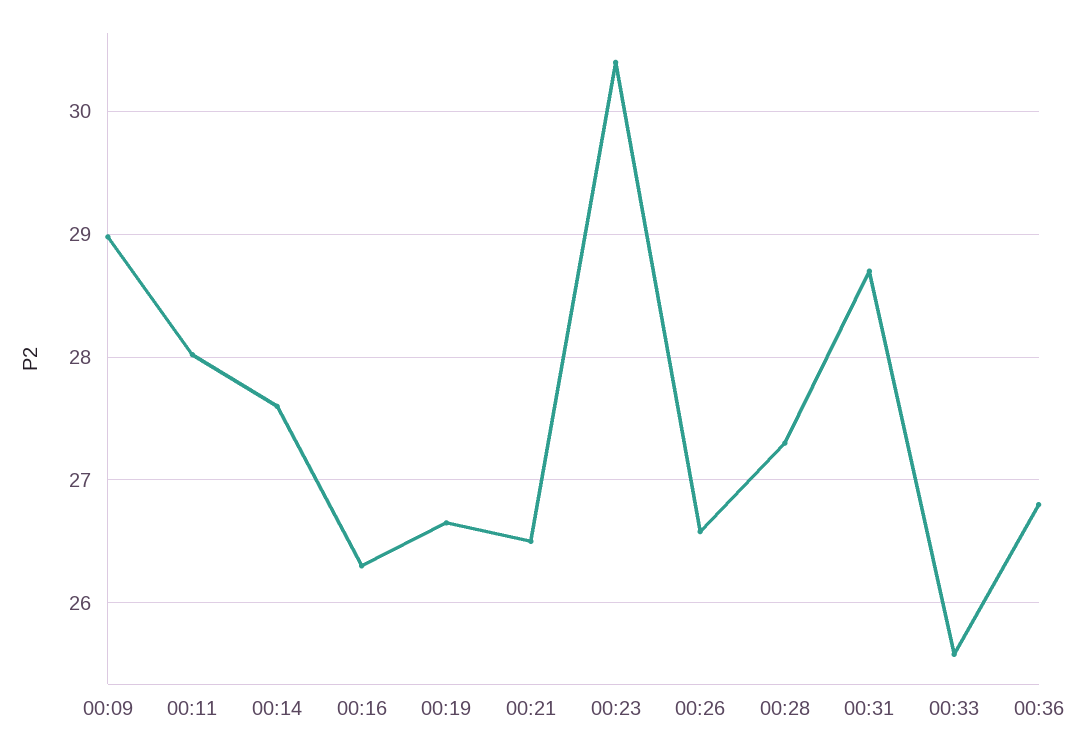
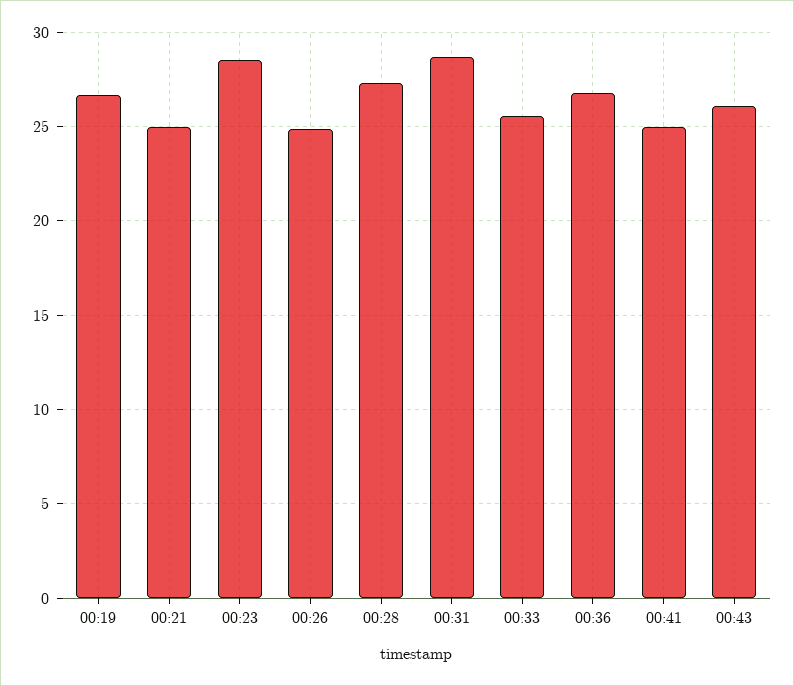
00:09: 29 -> none
00:11: 28 -> none
00:14: 27.6 -> none
00:16: 26.3 -> none
00:21: 26.5 -> 25
00:23: 30.4 -> 28.5
00:26: 26.6 -> 25
00:41: none -> 25
00:43: none -> 26

